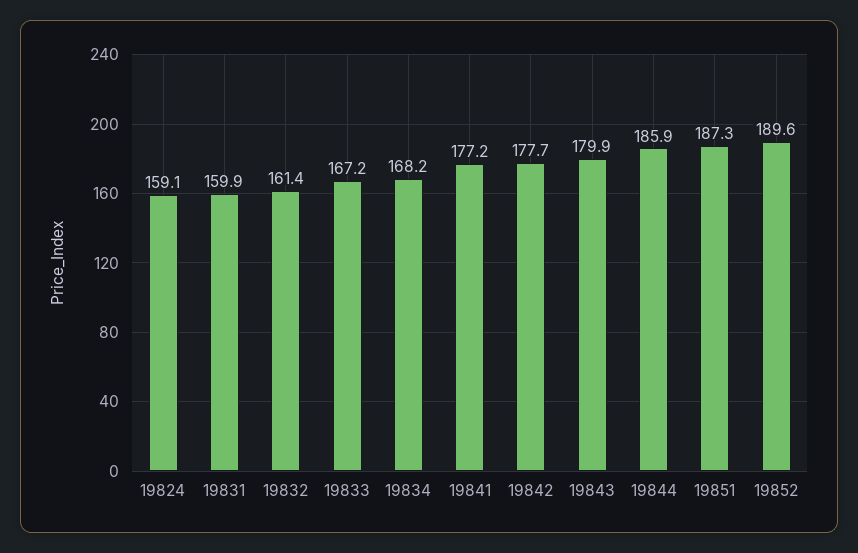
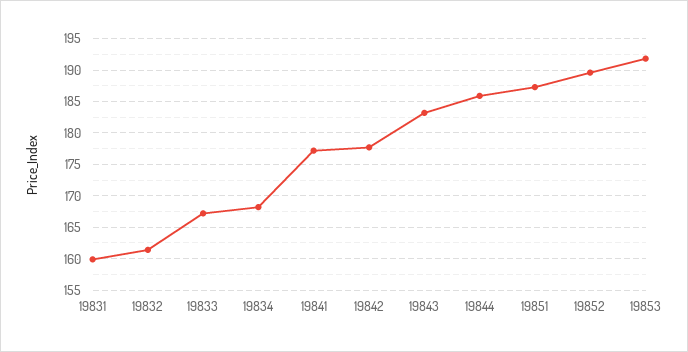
19824: 159.1 -> none
19843: 179.9 -> 183
19853: none -> 192

